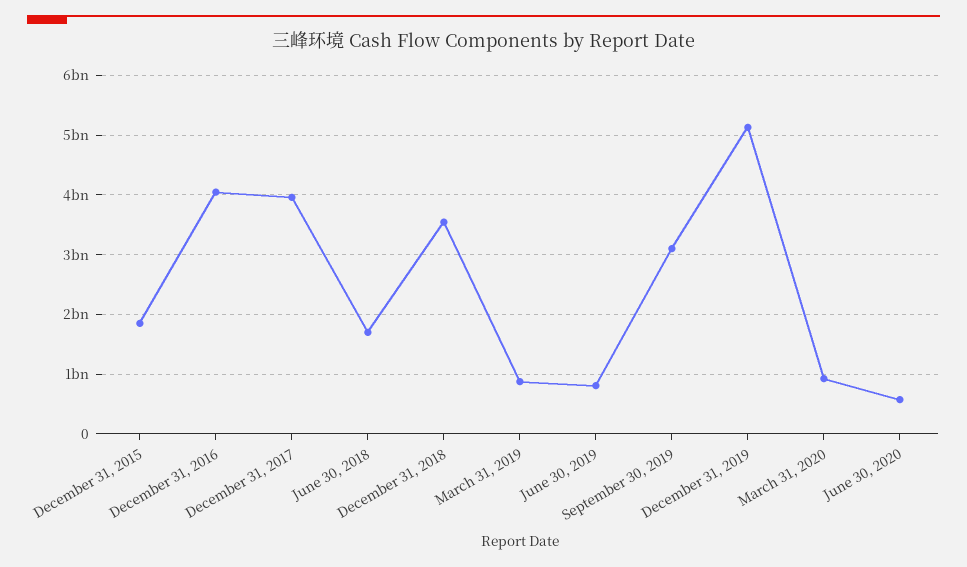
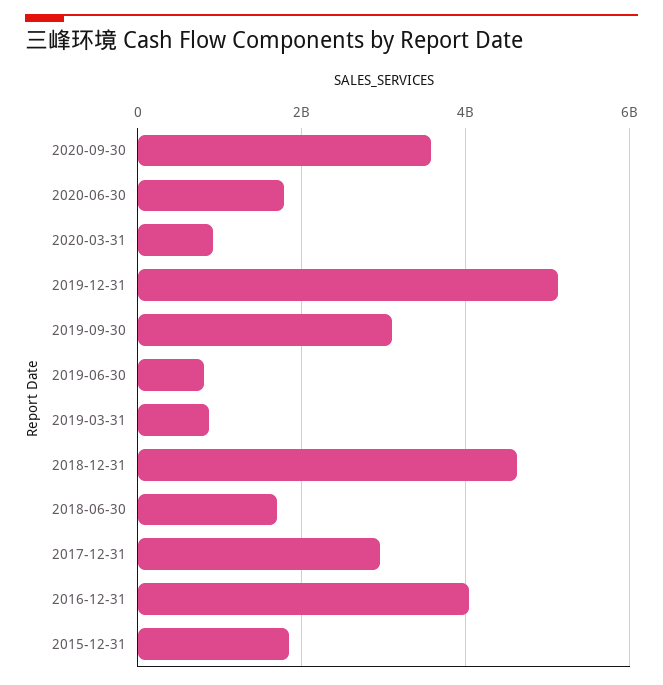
December 31, 2017: 4000000000 -> 3000000000
December 31, 2018: 3600000000 -> 4600000000
June 30, 2020: 600000000 -> 1800000000
2020-09-30: none -> 3600000000

